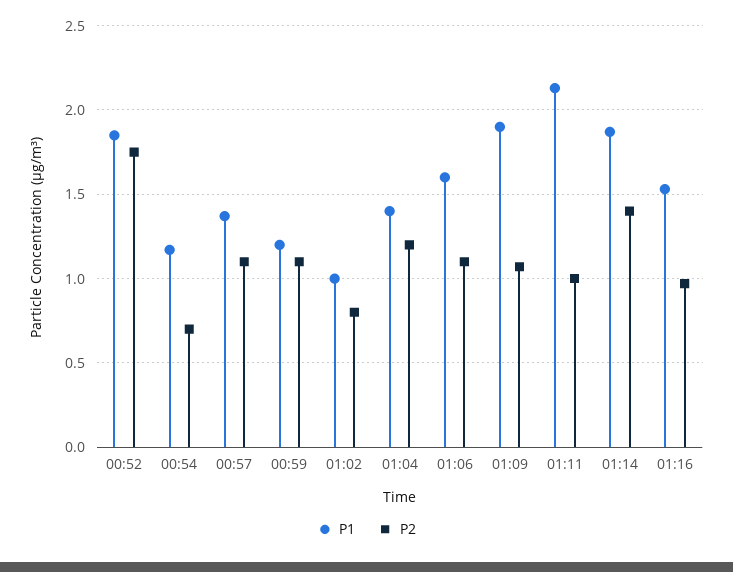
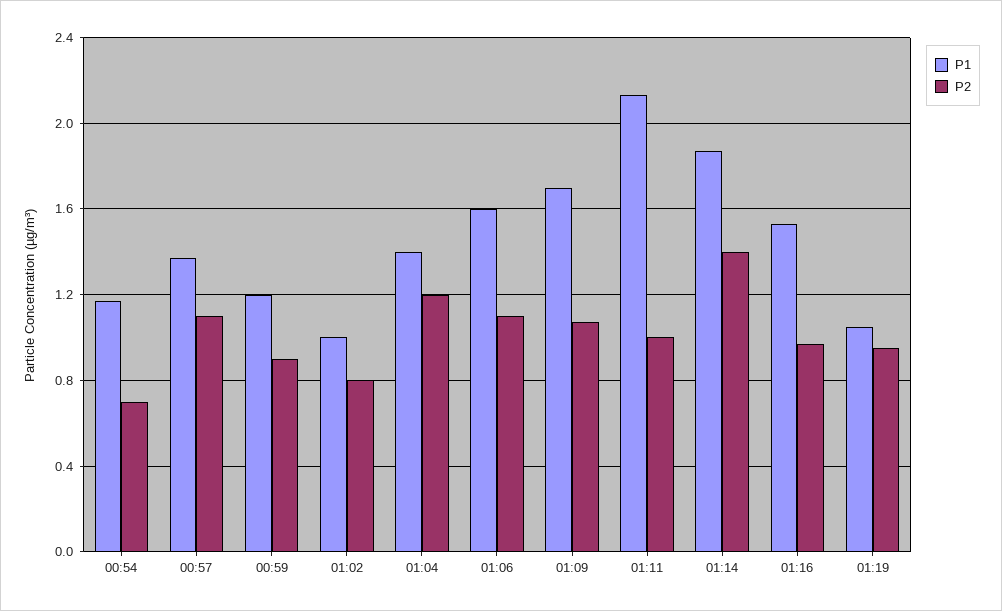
P1, 00:52: 1.85 -> none
P2, 00:52: 1.75 -> none
P2, 00:59: 1.1 -> 0.9
P1, 01:09: 1.9 -> 1.7
P1, 01:19: none -> 1.05
P2, 01:19: none -> 0.95

